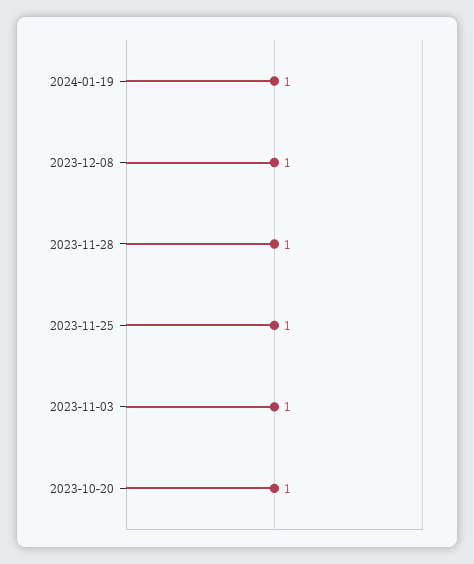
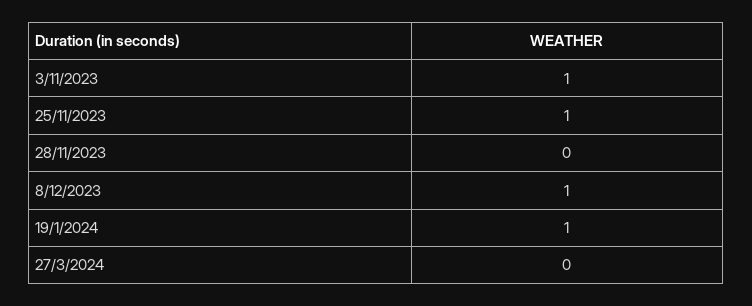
2023-11-28: 1 -> 0
2023-10-20: 1 -> none
27/3/2024: none -> 0

